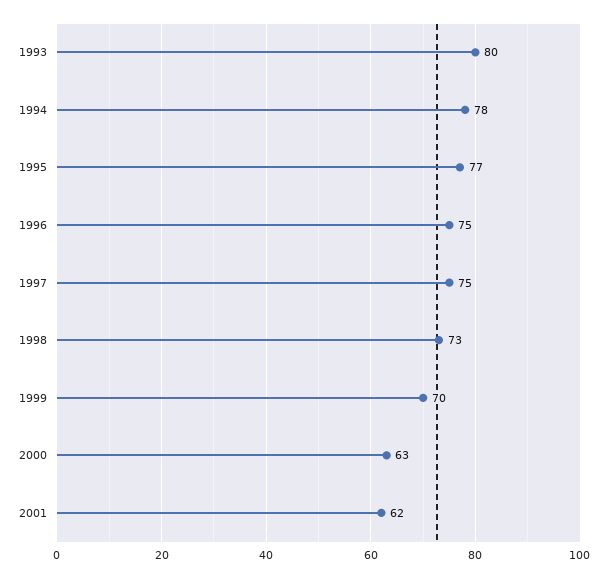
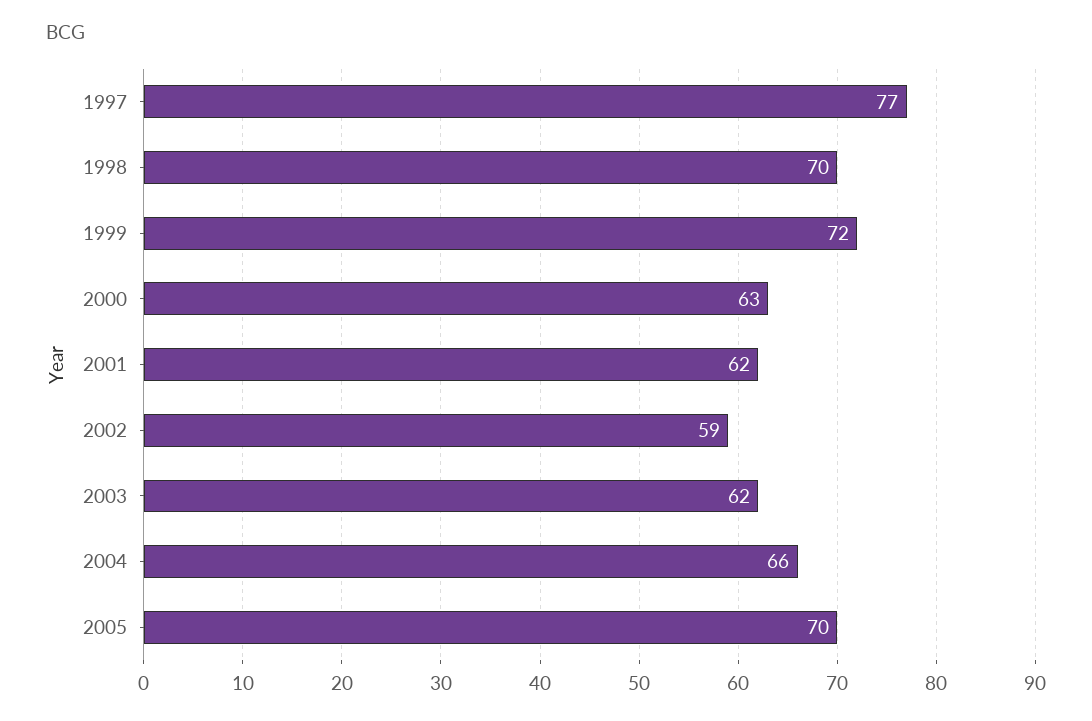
1993: 80 -> none
1994: 78 -> none
1995: 77 -> none
1996: 75 -> none
1997: 75 -> 77
1998: 73 -> 70
1999: 70 -> 72
2002: none -> 59
2003: none -> 62
2004: none -> 66
2005: none -> 70

